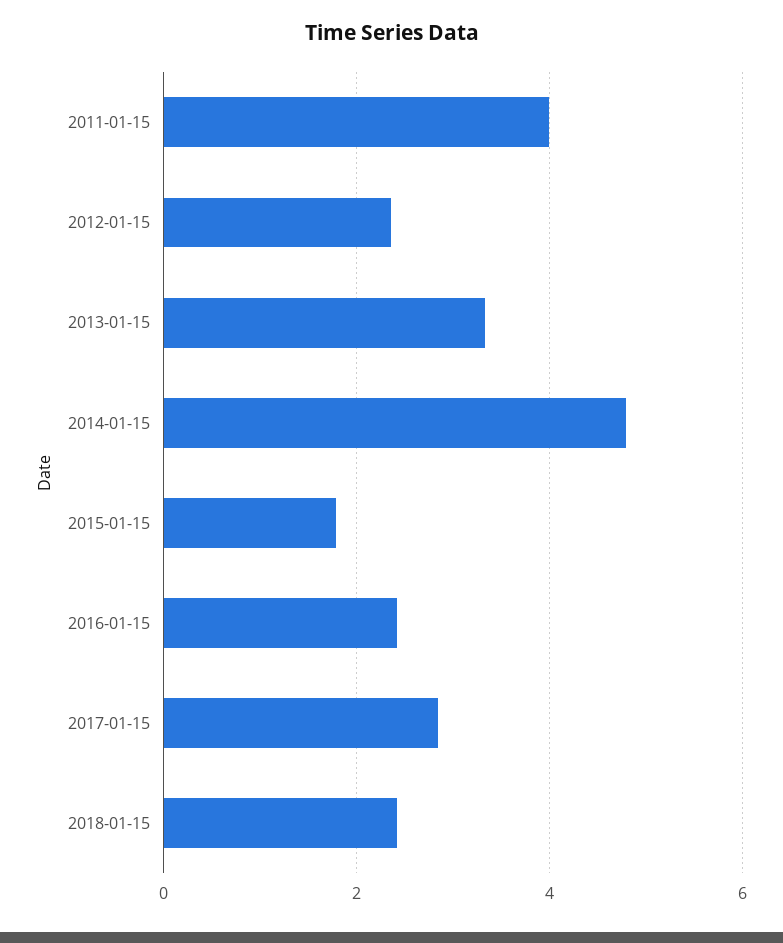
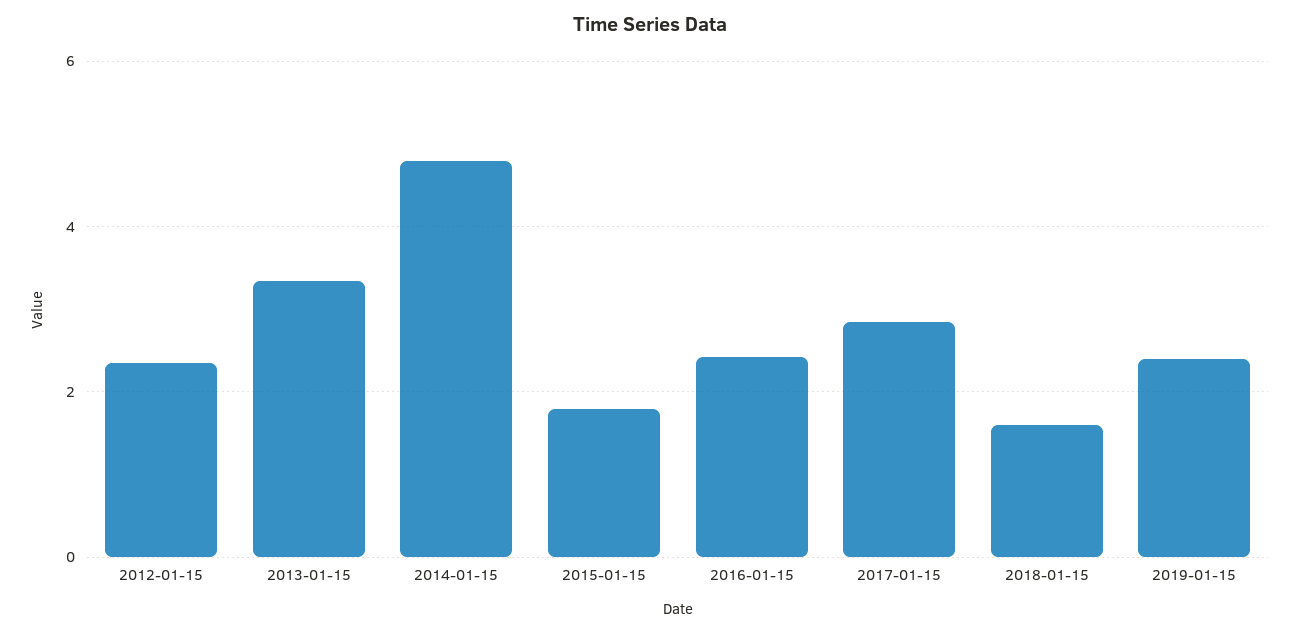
2011-01-15: 4 -> none
2018-01-15: 2.4 -> 1.6
2019-01-15: none -> 2.4

